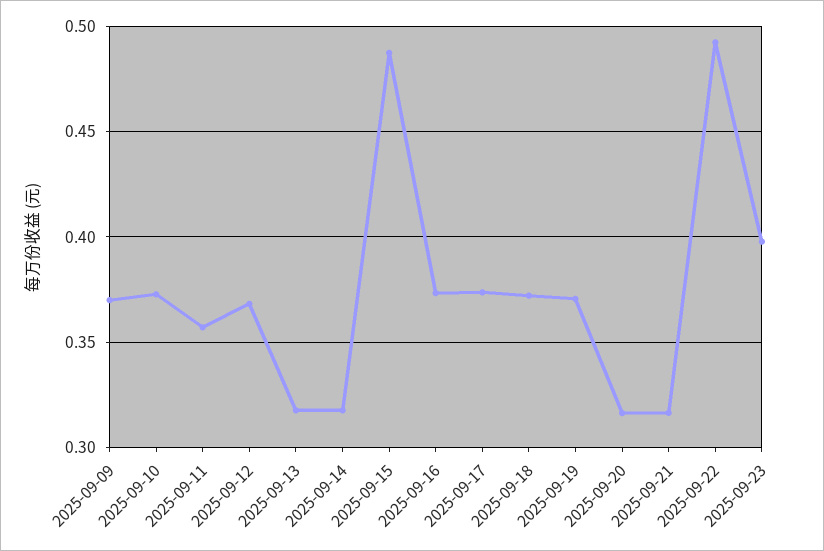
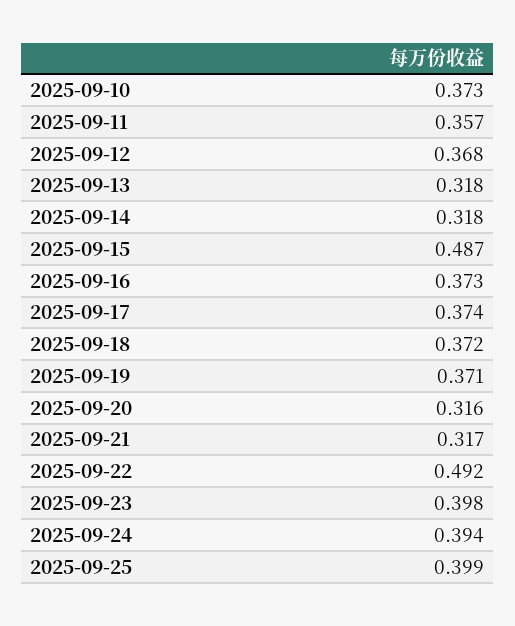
2025-09-09: 0.37 -> none
2025-09-24: none -> 0.394
2025-09-25: none -> 0.399

